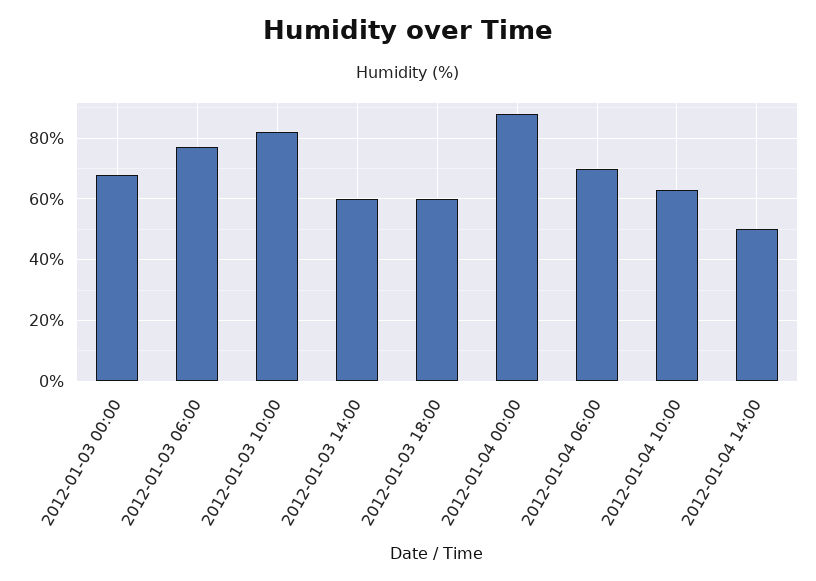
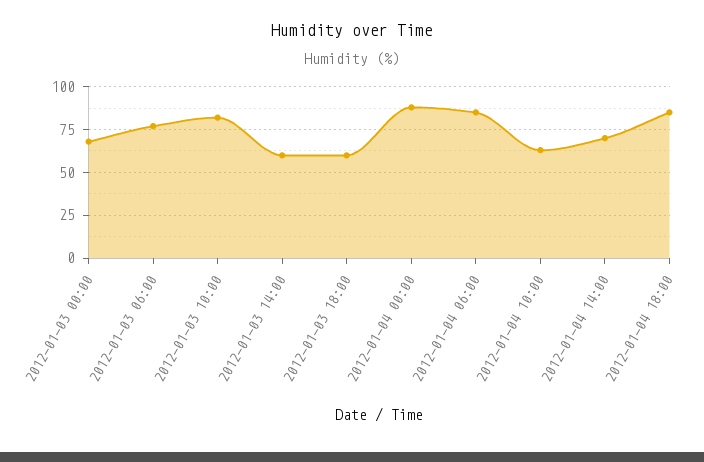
2012-01-04 06:00: 70 -> 85
2012-01-04 14:00: 50 -> 70
2012-01-04 18:00: none -> 85

